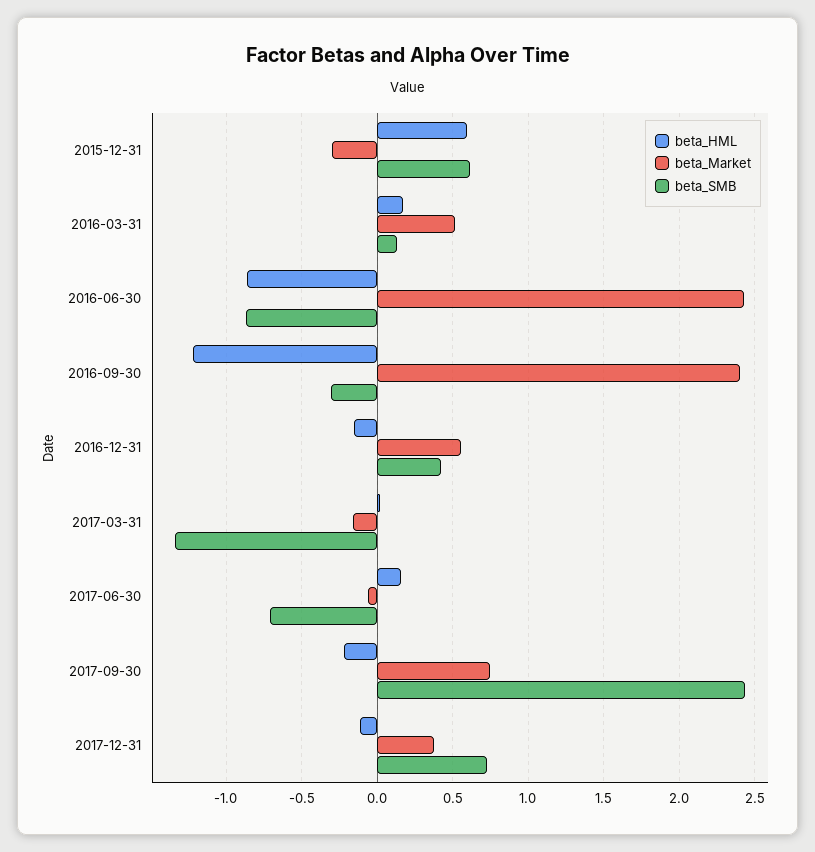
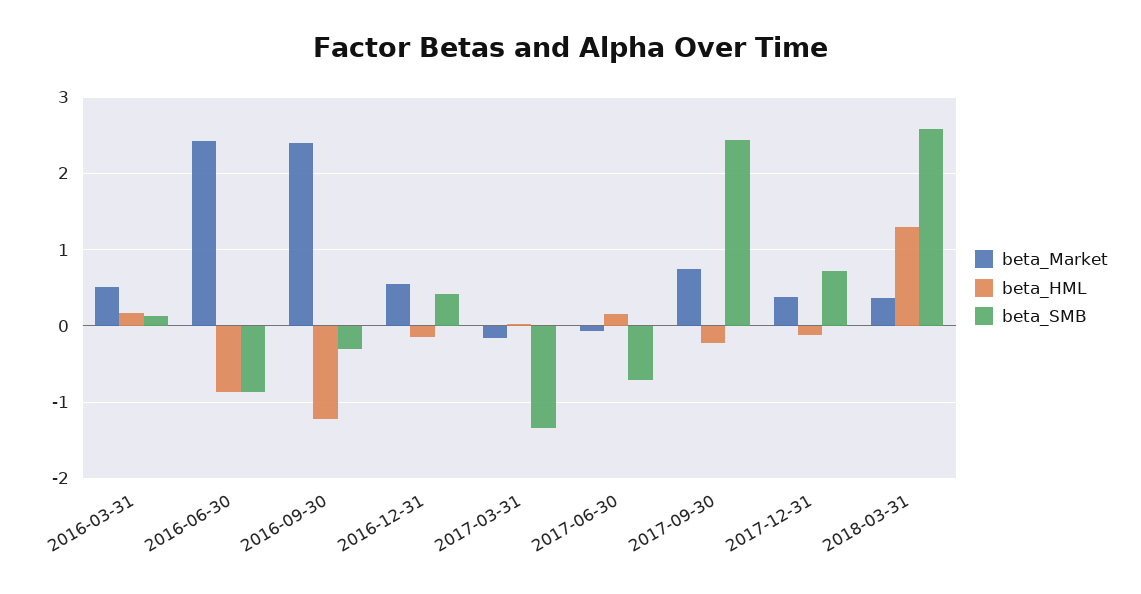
beta_HML, 2015-12-31: 0.6 -> none
beta_Market, 2015-12-31: -0.3 -> none
beta_SMB, 2015-12-31: 0.6 -> none
beta_Market, 2018-03-31: none -> 0.4
beta_HML, 2018-03-31: none -> 1.3
beta_SMB, 2018-03-31: none -> 2.6

